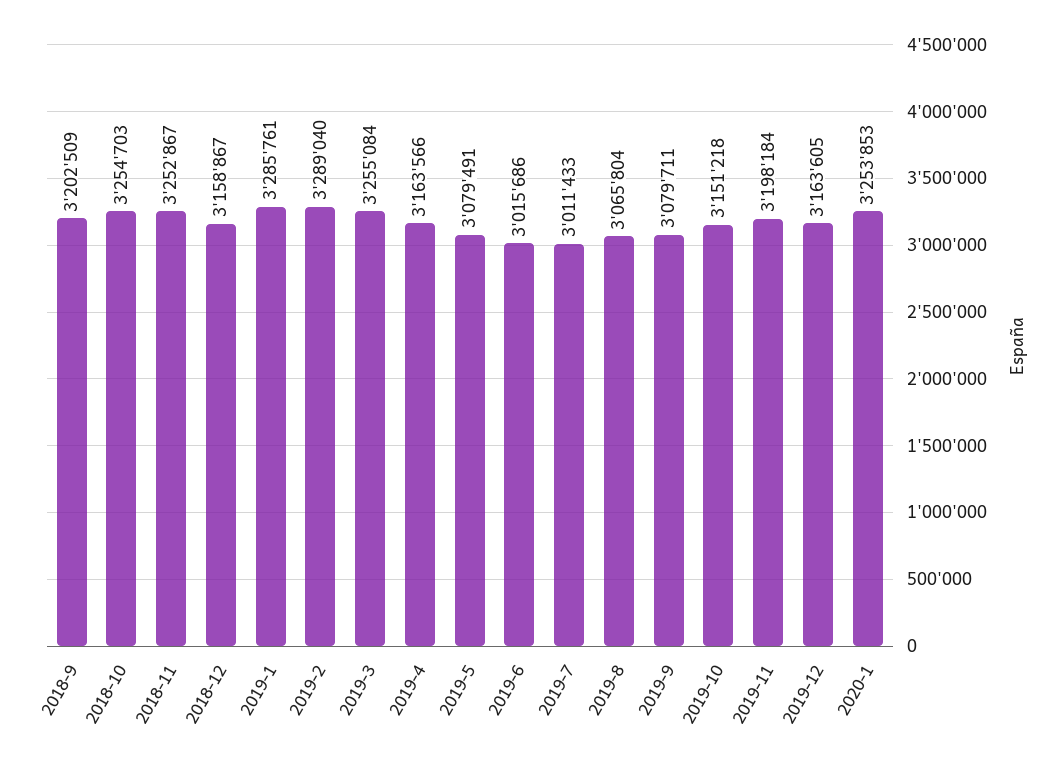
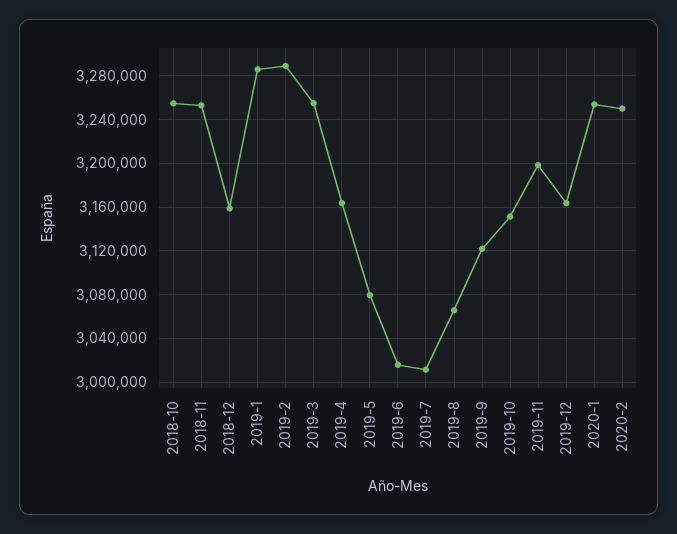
2018-9: 3202509 -> none
2019-9: 3079711 -> 3120000
2020-2: none -> 3250000

